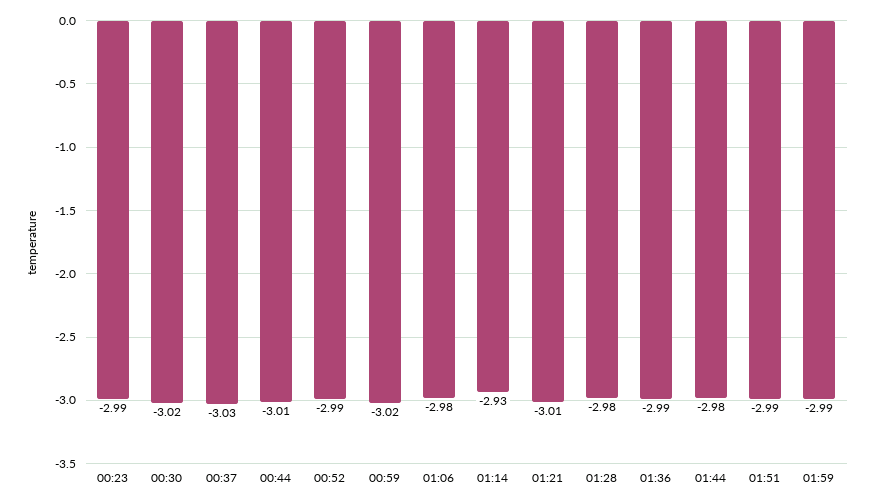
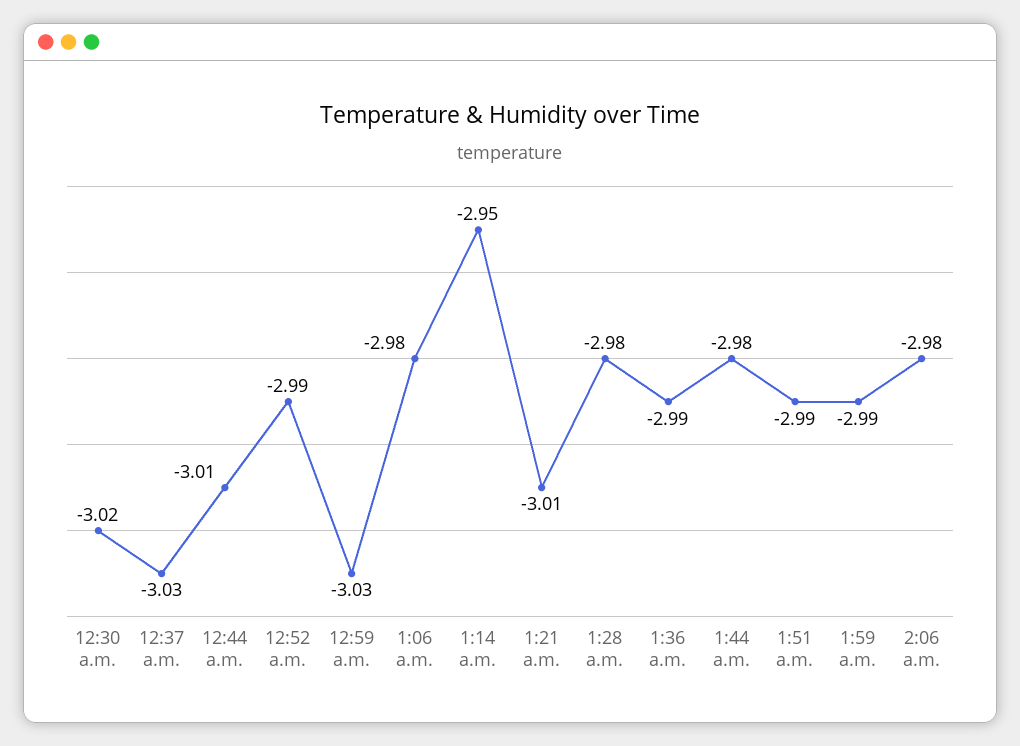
00:23: -2.99 -> none
00:59: -3.02 -> -3.03
01:14: -2.93 -> -2.95
2:06 a.m.: none -> -2.98

